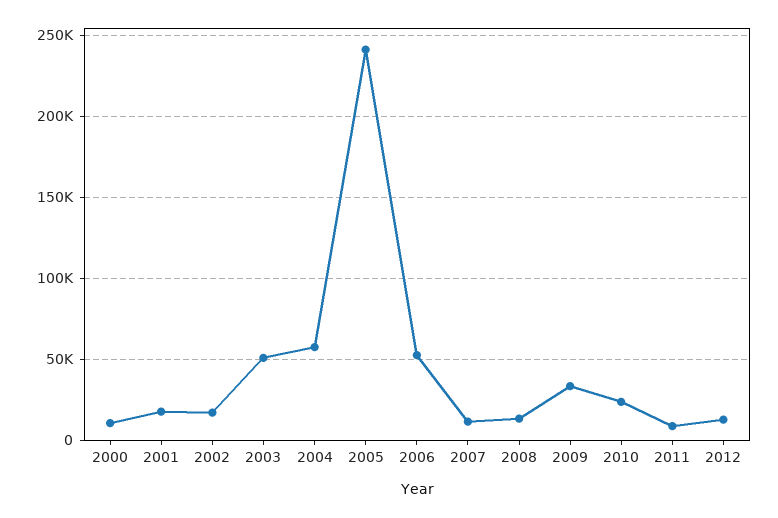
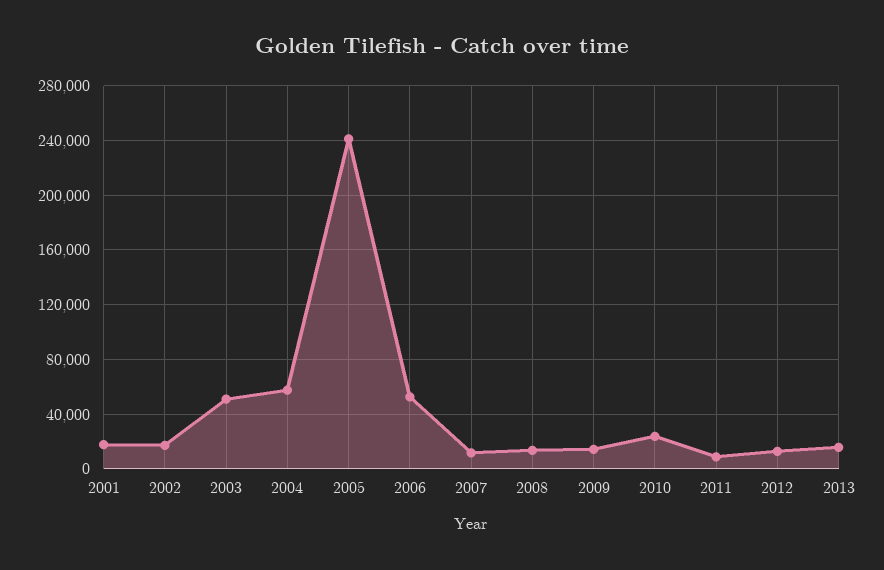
2000: 10000 -> none
2009: 35000 -> 15000
2013: none -> 15000

